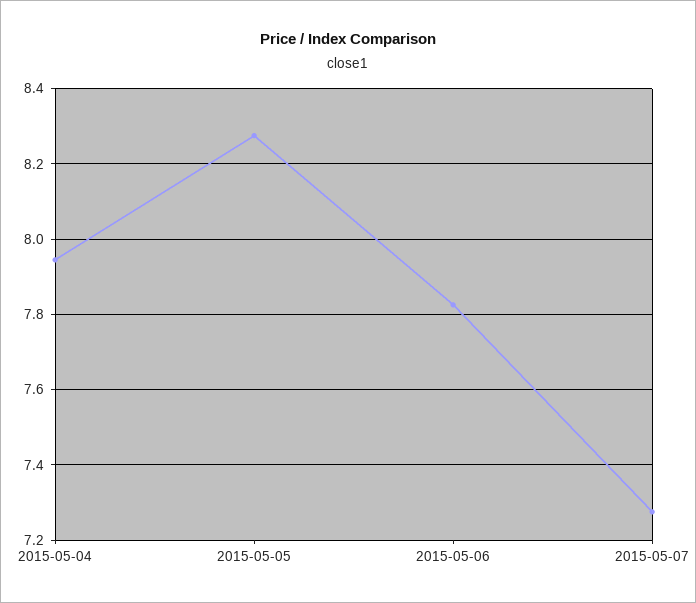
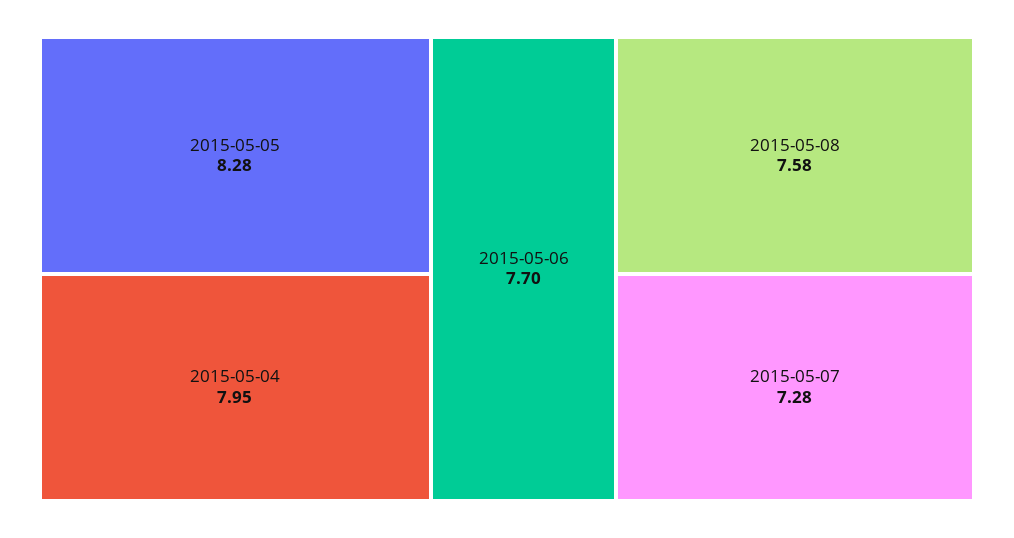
2015-05-06: 7.82 -> 7.7
2015-05-08: none -> 7.58

